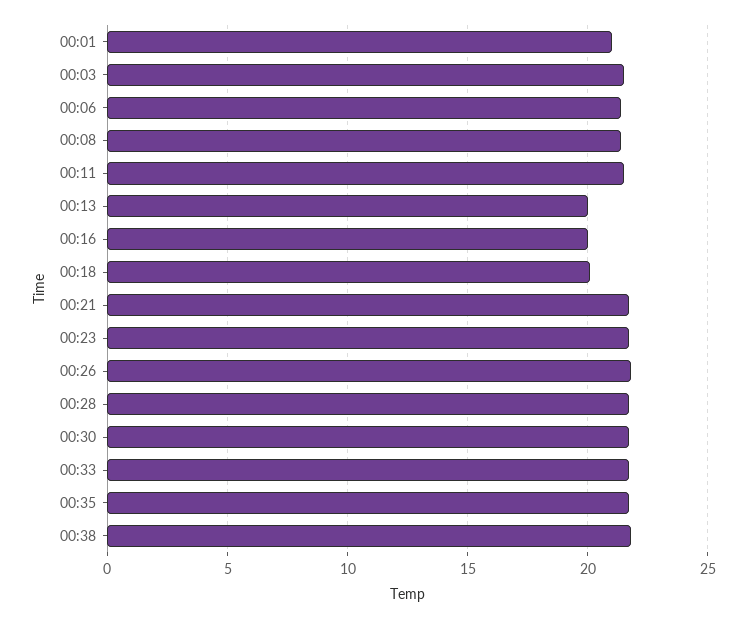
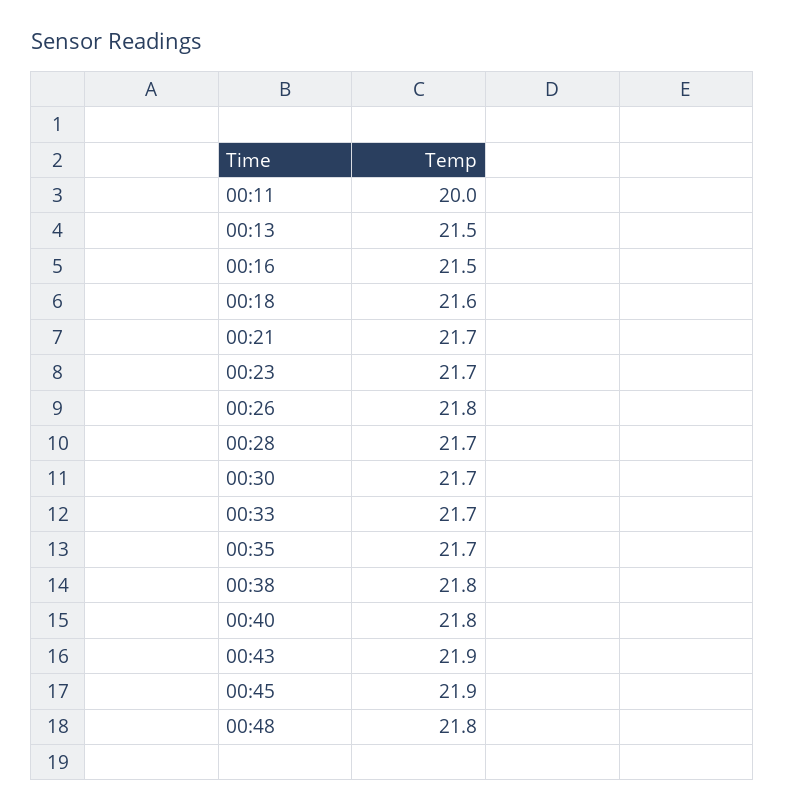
00:01: 21 -> none
00:03: 21.5 -> none
00:06: 21.5 -> none
00:08: 21.5 -> none
00:11: 21.5 -> 20
00:13: 20 -> 21.5
00:16: 20 -> 21.5
00:18: 20 -> 21.6
00:40: none -> 21.8
00:43: none -> 21.9
00:45: none -> 21.9
00:48: none -> 21.8

